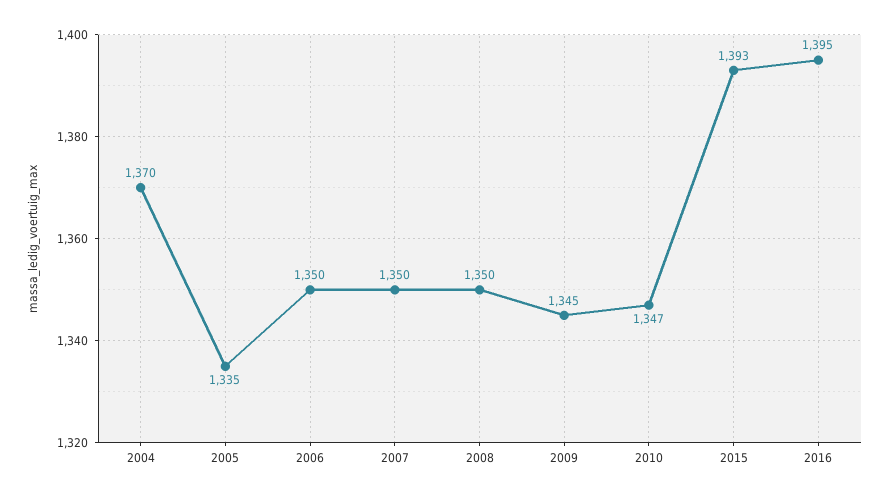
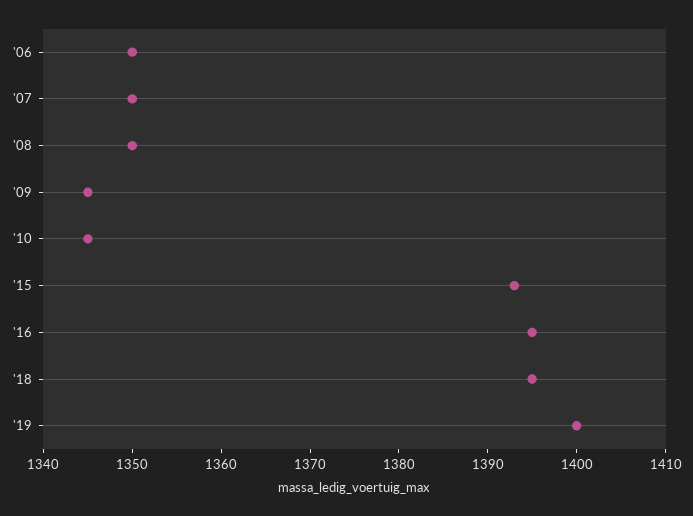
2004: 1370 -> none
2005: 1335 -> none
2010: 1347 -> 1345
'18: none -> 1395
'19: none -> 1400

